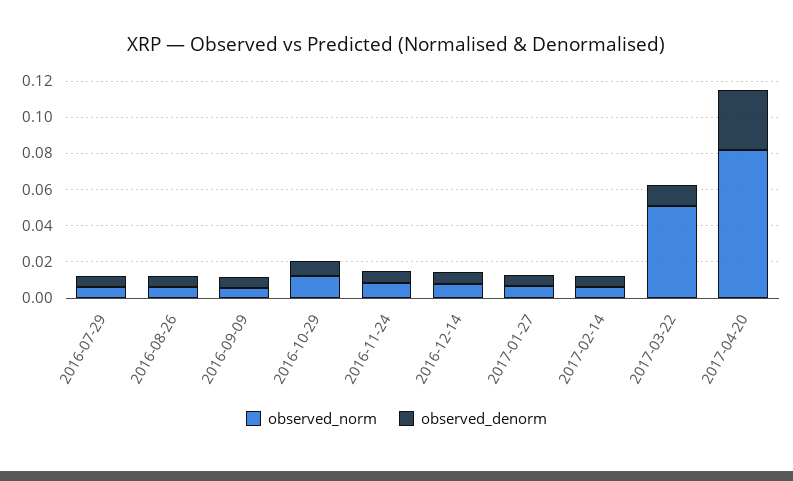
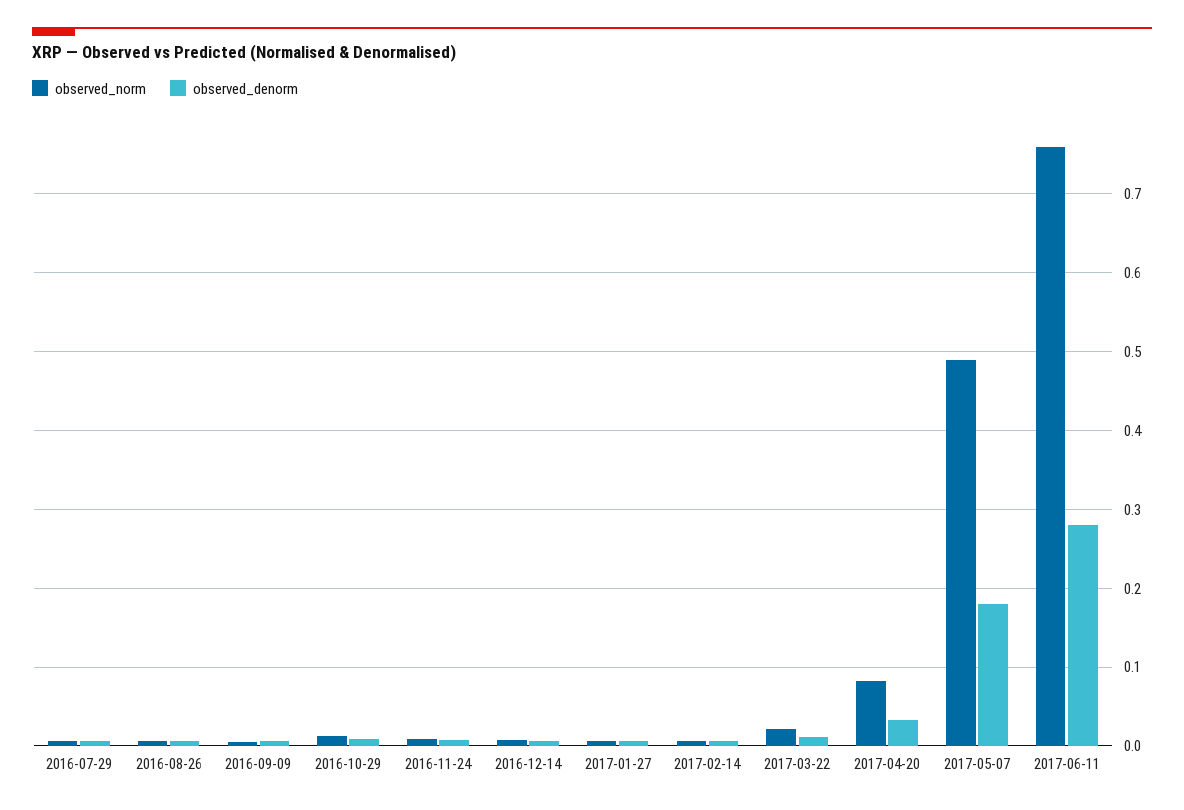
observed_norm, 2017-03-22: 0.05 -> 0.02
observed_norm, 2017-05-07: none -> 0.49
observed_denorm, 2017-05-07: none -> 0.18
observed_norm, 2017-06-11: none -> 0.76
observed_denorm, 2017-06-11: none -> 0.28

